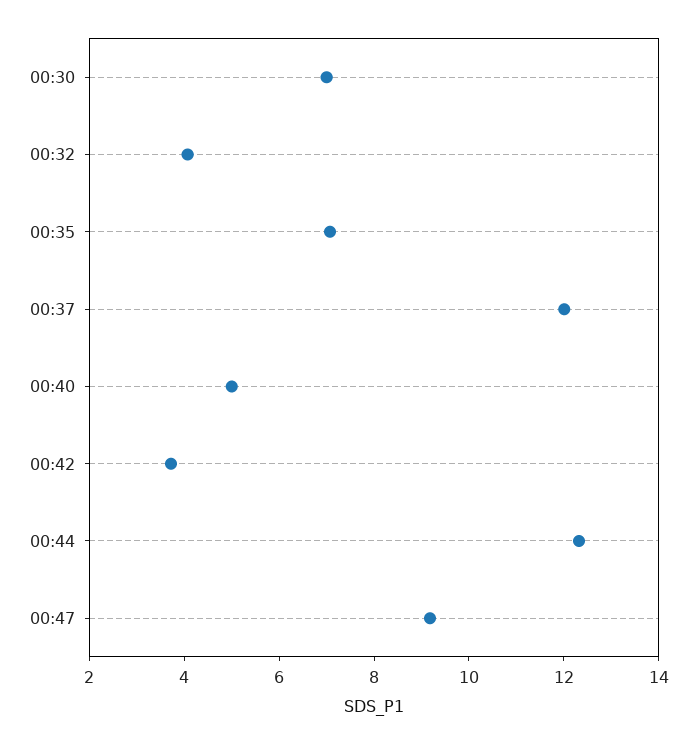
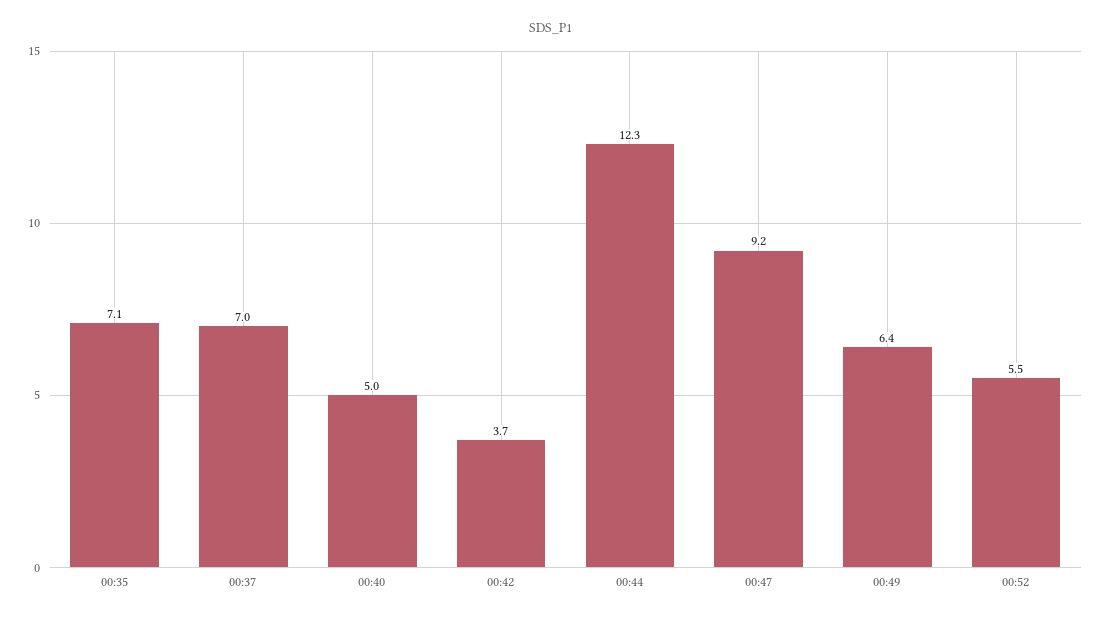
00:30: 7 -> none
00:32: 4 -> none
00:37: 12 -> 7
00:49: none -> 6.4
00:52: none -> 5.5

